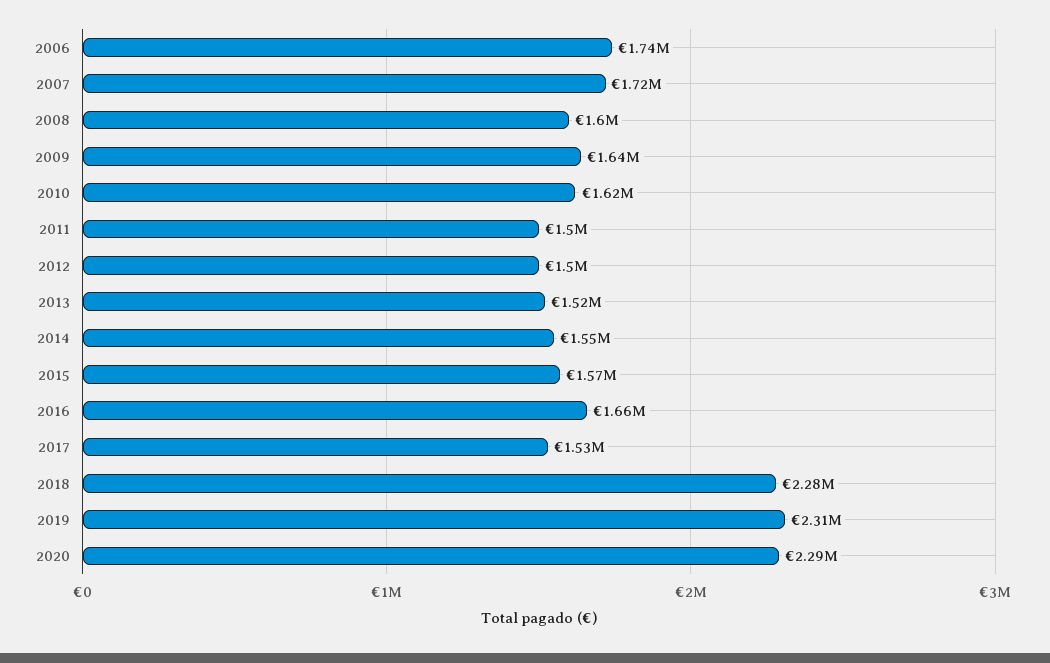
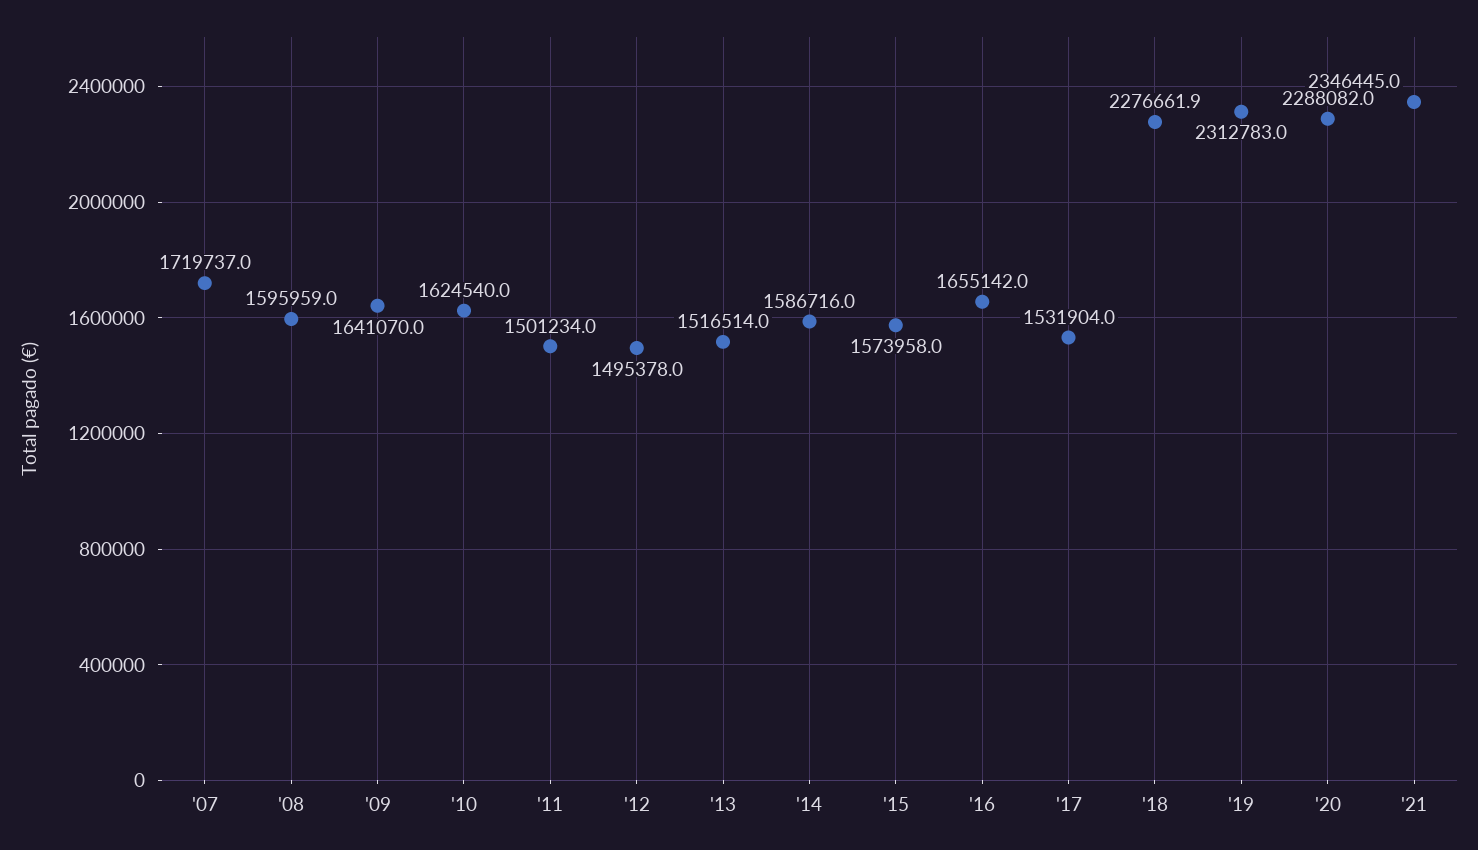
2006: 1740000 -> none
2014: 1550000 -> 1586716
'21: none -> 2346445

